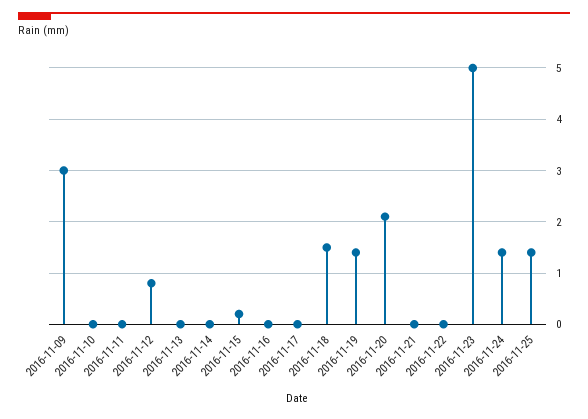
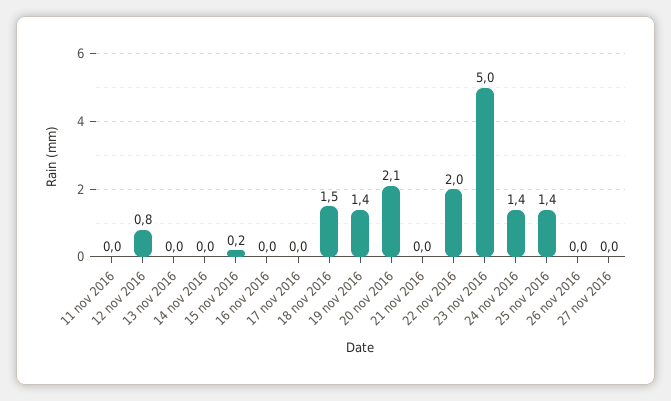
2016-11-09: 3 -> none
2016-11-10: 0 -> none
2016-11-22: 0 -> 2
26 nov 2016: none -> 0
27 nov 2016: none -> 0

